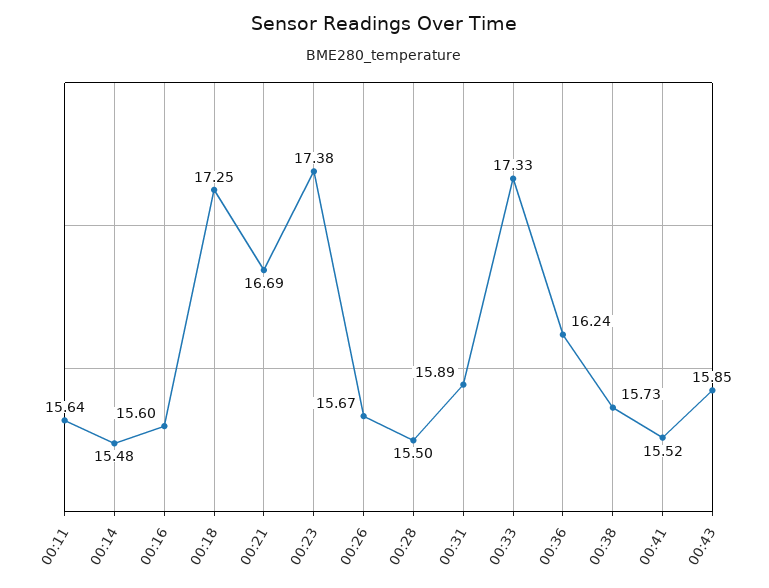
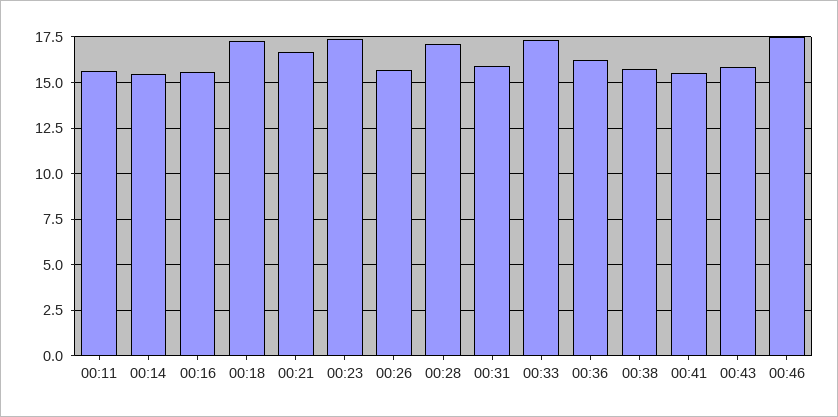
00:28: 15.5 -> 17
00:46: none -> 17.5

